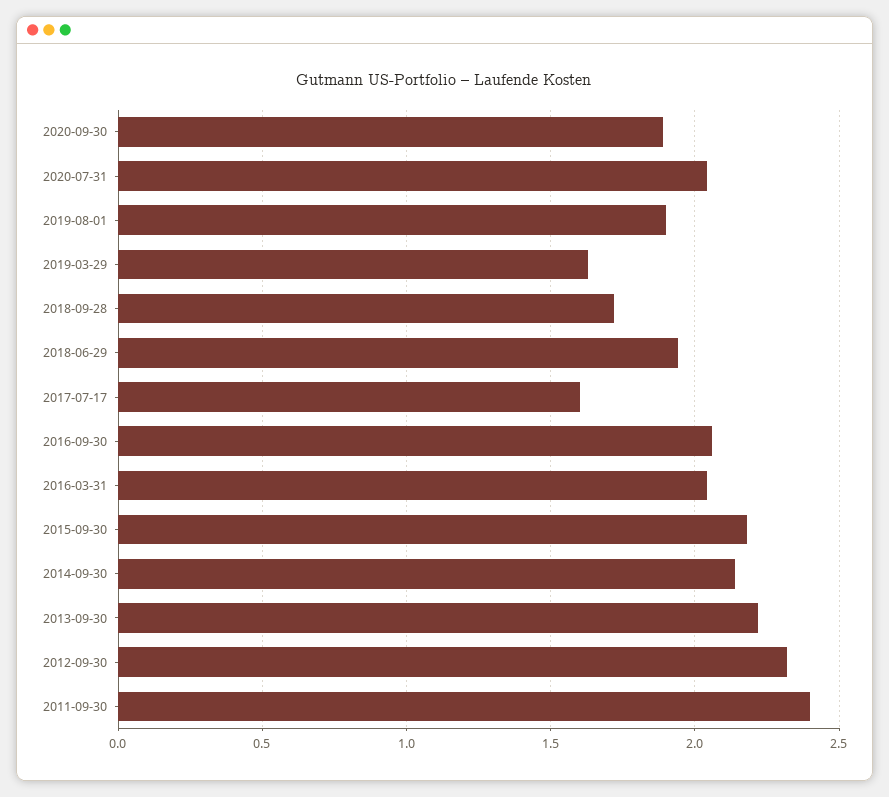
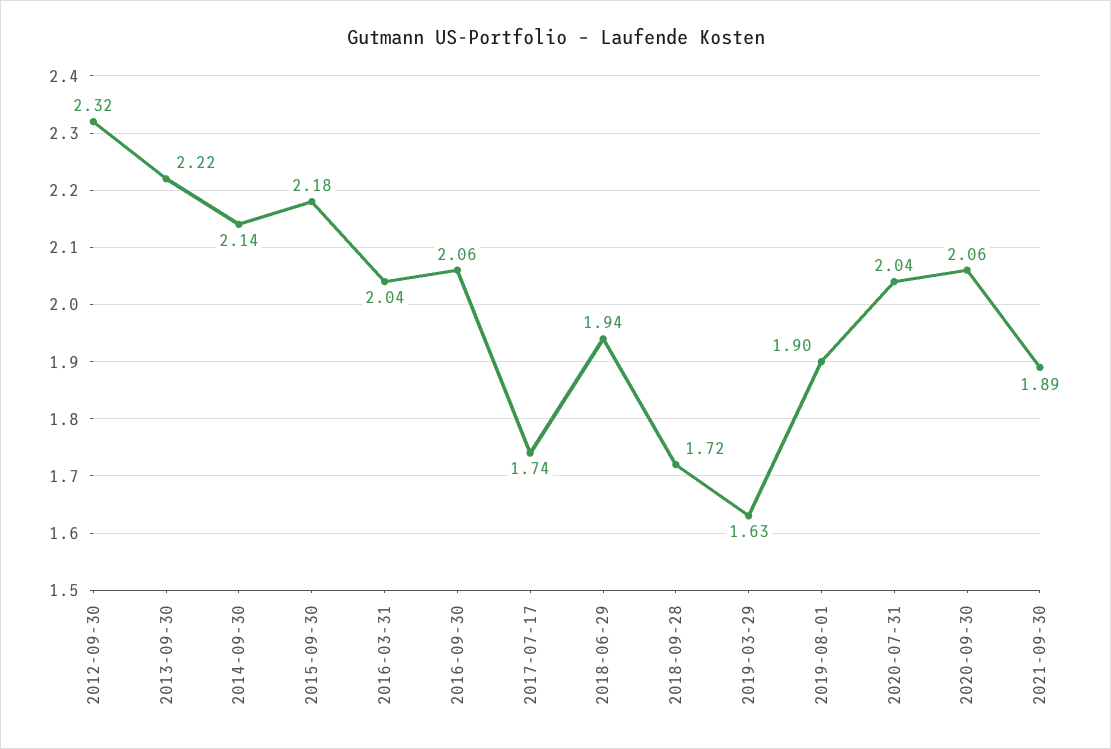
2020-09-30: 1.9 -> 2.06
2017-07-17: 1.6 -> 1.74
2011-09-30: 2.4 -> none
2021-09-30: none -> 1.89

